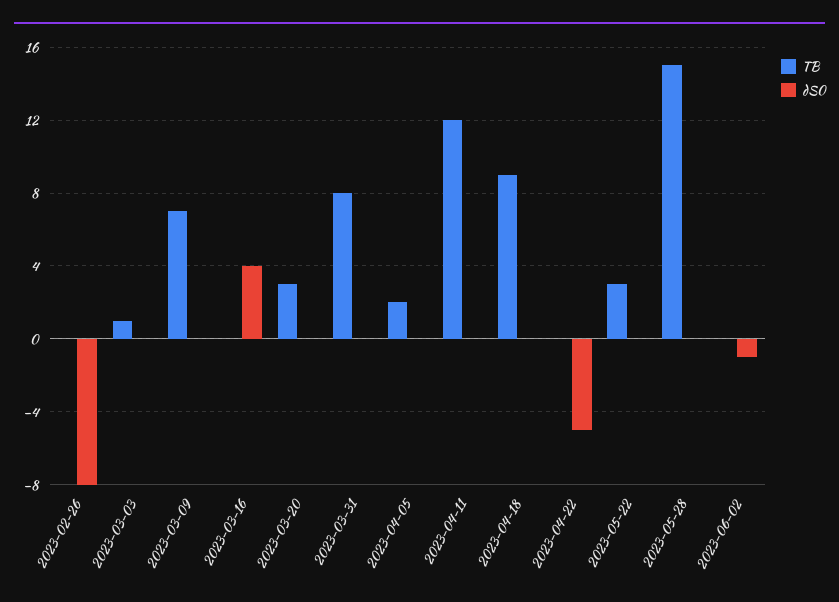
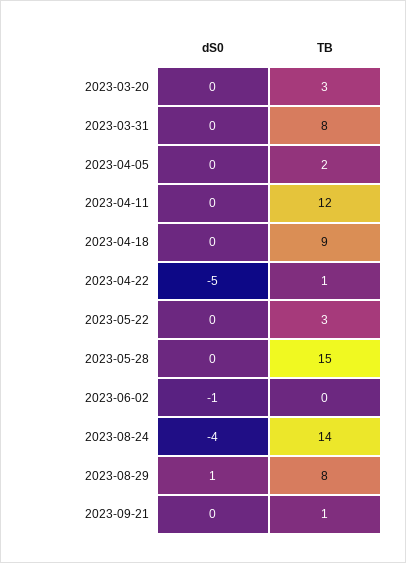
TB, 2023-02-26: 0 -> none
dS0, 2023-02-26: -8 -> none
TB, 2023-03-03: 1 -> none
dS0, 2023-03-03: 0 -> none
TB, 2023-03-09: 7 -> none
dS0, 2023-03-09: 0 -> none
TB, 2023-03-16: 0 -> none
dS0, 2023-03-16: 4 -> none
TB, 2023-04-22: 0 -> 1
dS0, 2023-08-24: none -> -4
TB, 2023-08-24: none -> 14
dS0, 2023-08-29: none -> 1
TB, 2023-08-29: none -> 8
dS0, 2023-09-21: none -> 0
TB, 2023-09-21: none -> 1

